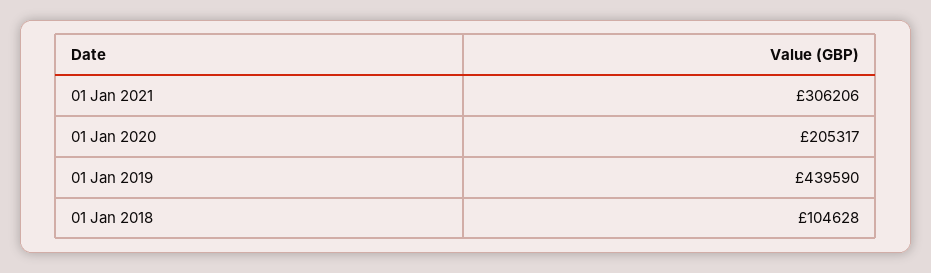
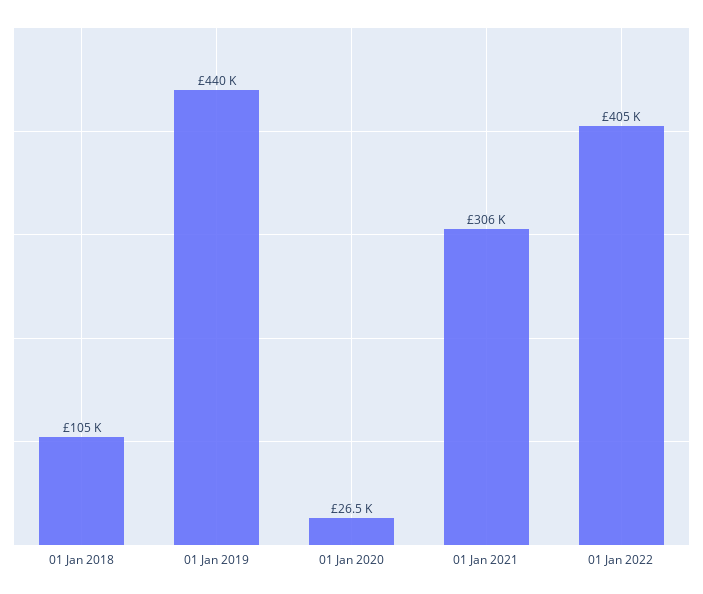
01 Jan 2020: 205317 -> 26500
01 Jan 2022: none -> 405000

